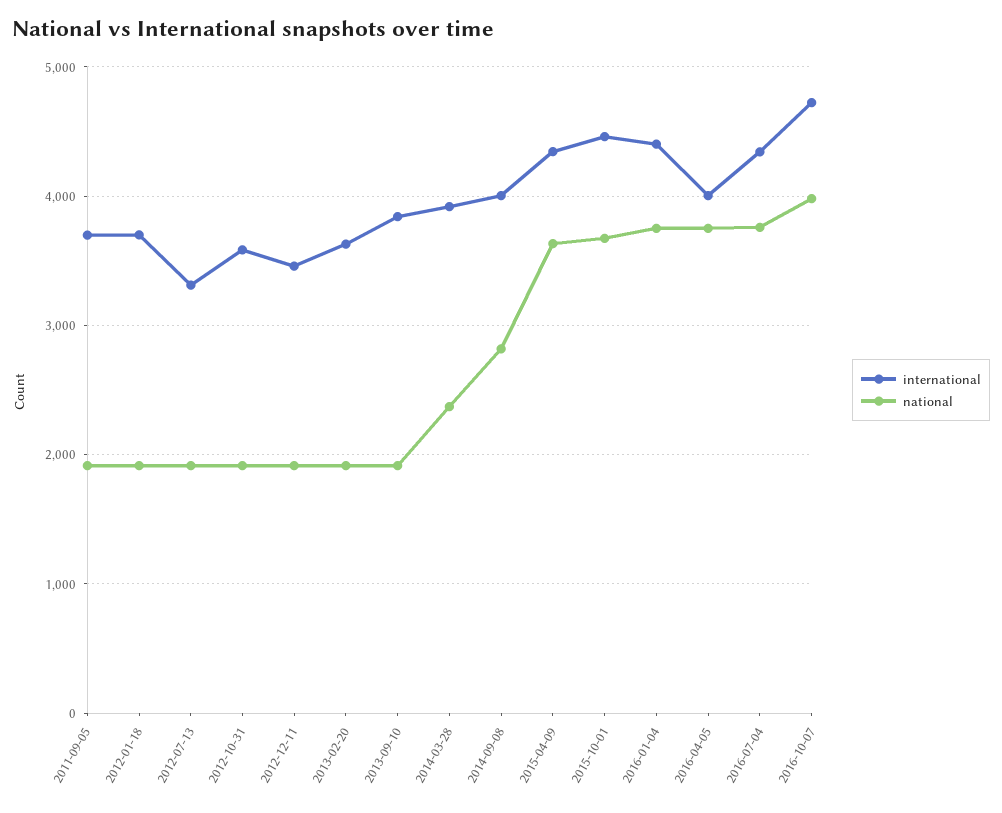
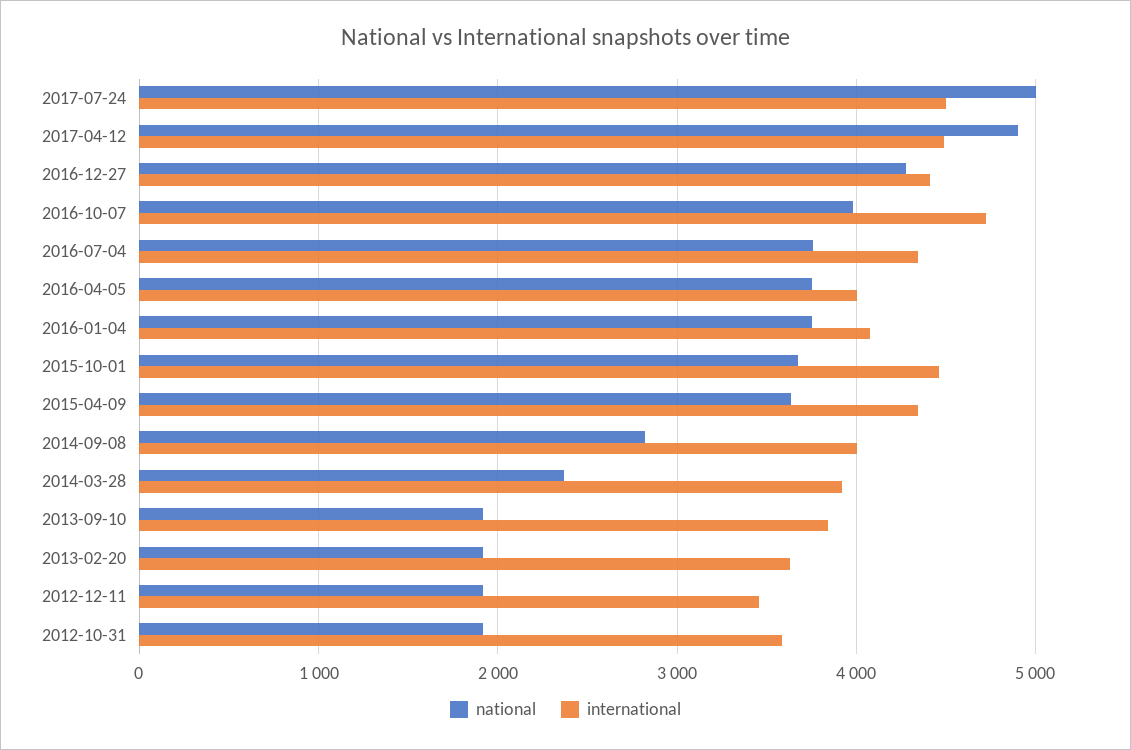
international, 2011-09-05: 3700 -> none
national, 2011-09-05: 1900 -> none
international, 2012-01-18: 3700 -> none
national, 2012-01-18: 1900 -> none
international, 2012-07-13: 3300 -> none
national, 2012-07-13: 1900 -> none
international, 2016-01-04: 4400 -> 4100
national, 2017-07-24: none -> 5000
international, 2017-07-24: none -> 4500
national, 2017-04-12: none -> 4900
international, 2017-04-12: none -> 4500
national, 2016-12-27: none -> 4300
international, 2016-12-27: none -> 4400

